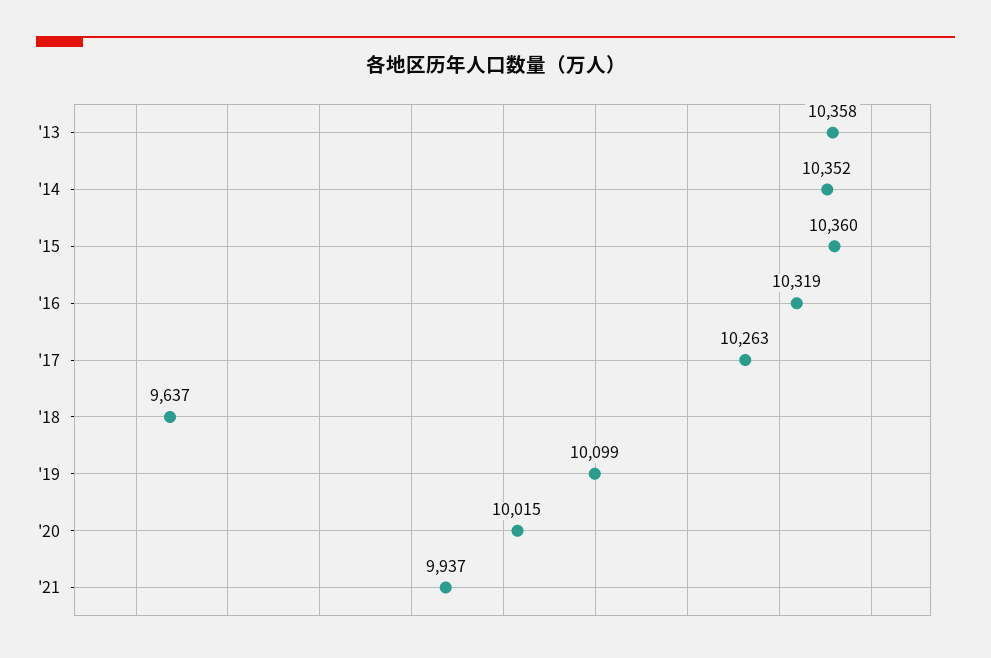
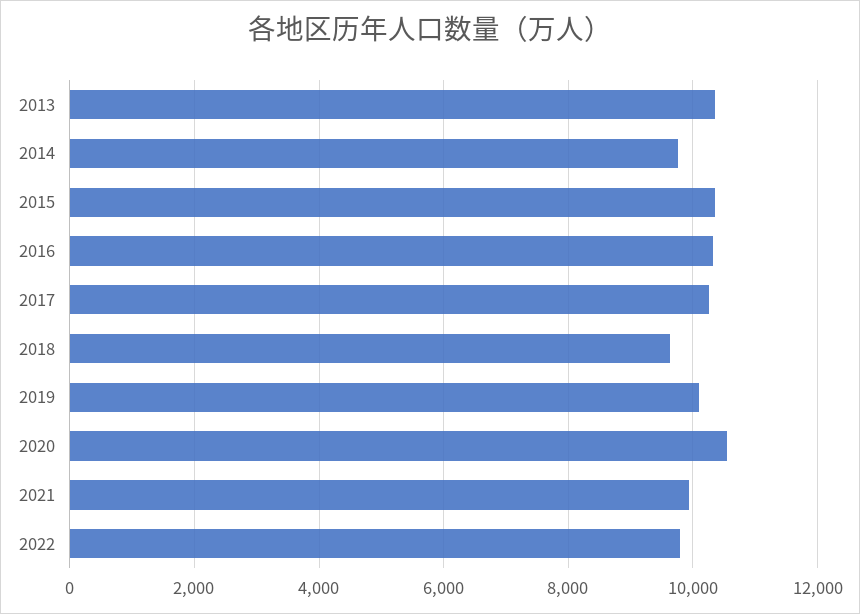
'14: 10352 -> 9800
'20: 10015 -> 10600
2022: none -> 9800

